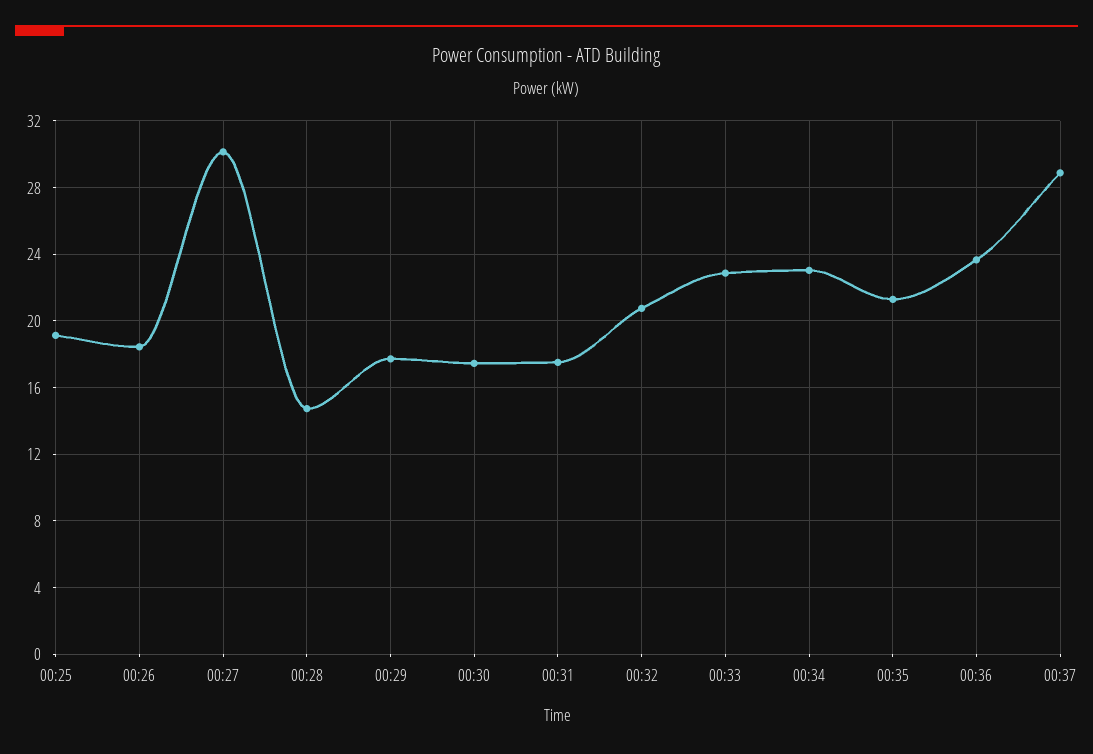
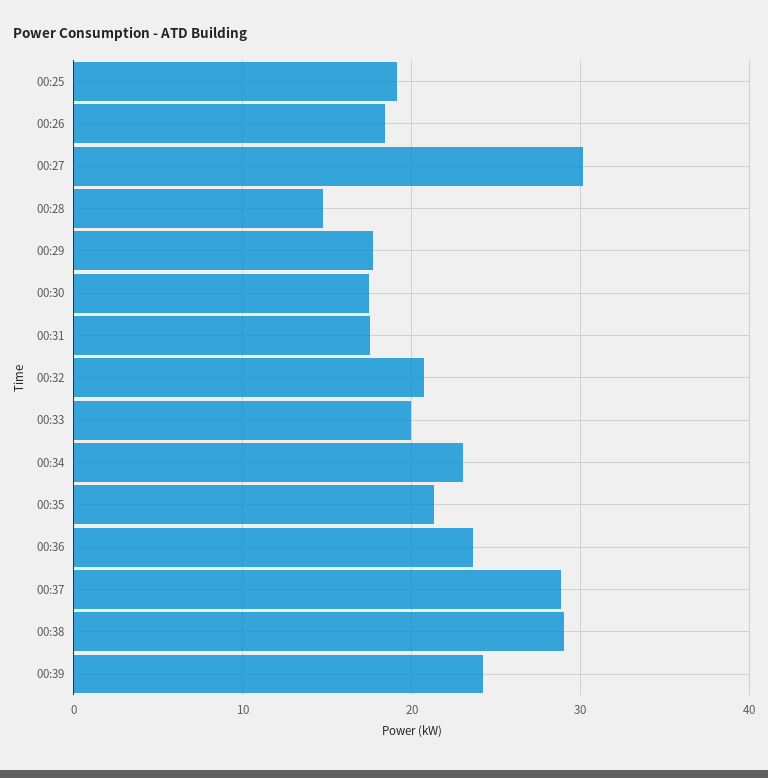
00:33: 23 -> 20
00:38: none -> 29
00:39: none -> 24

